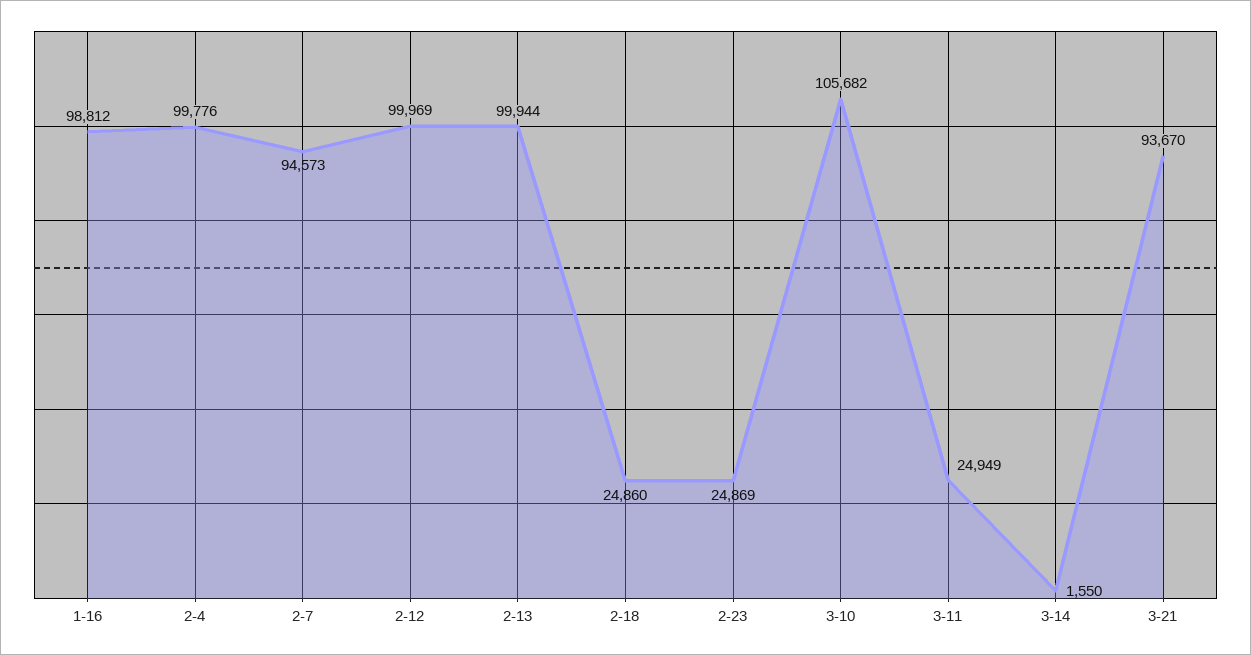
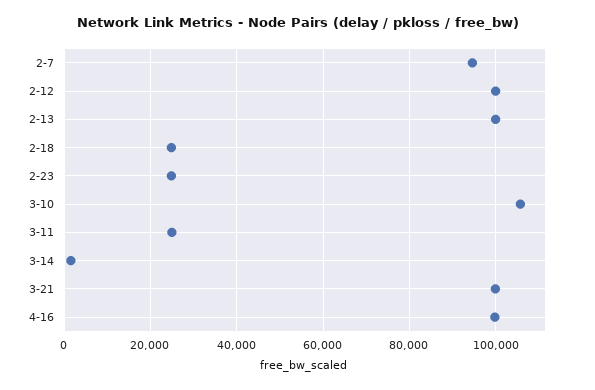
1-16: 98812 -> none
2-4: 99776 -> none
3-21: 93670 -> 100000
4-16: none -> 100000

